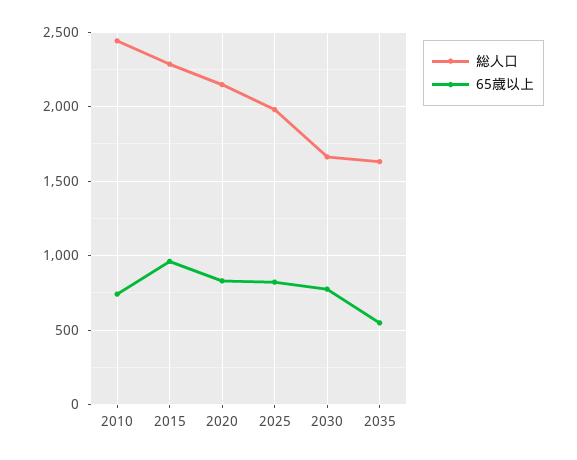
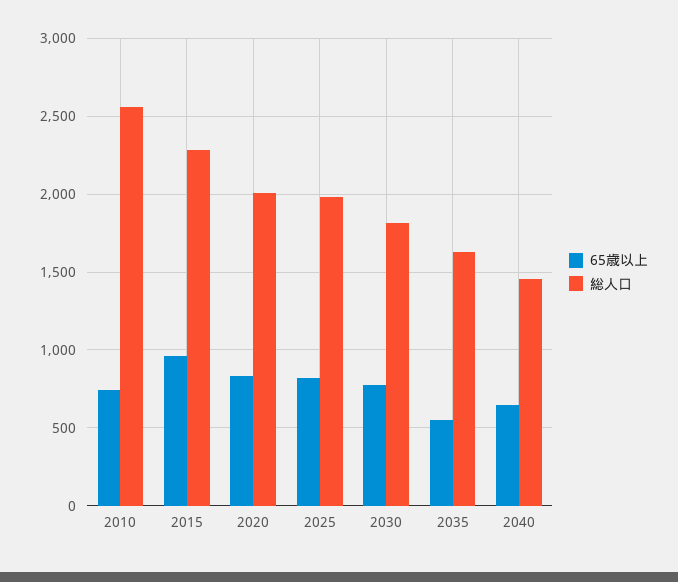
総人口, 2010: 2450 -> 2550
総人口, 2020: 2150 -> 2000
総人口, 2030: 1650 -> 1800
65歳以上, 2040: none -> 650
総人口, 2040: none -> 1450

